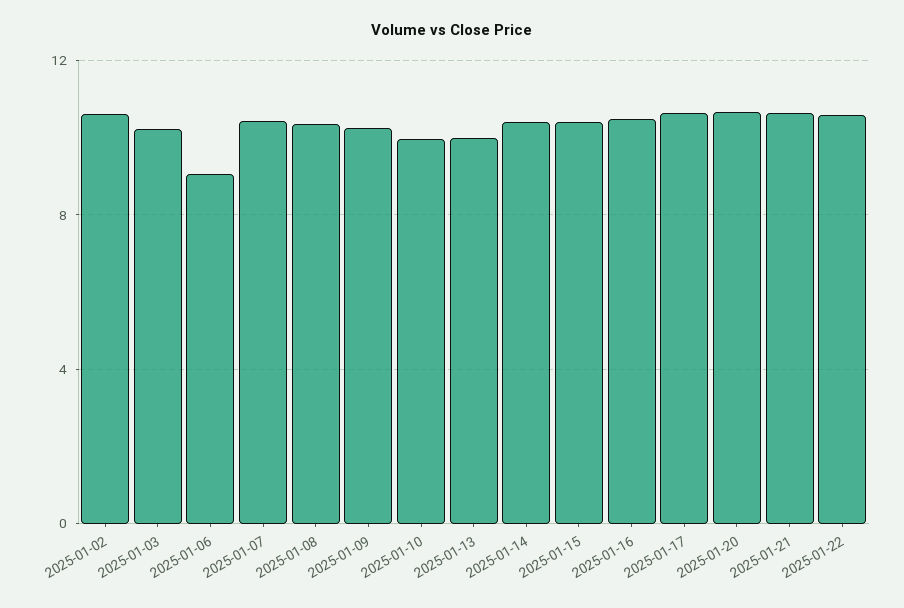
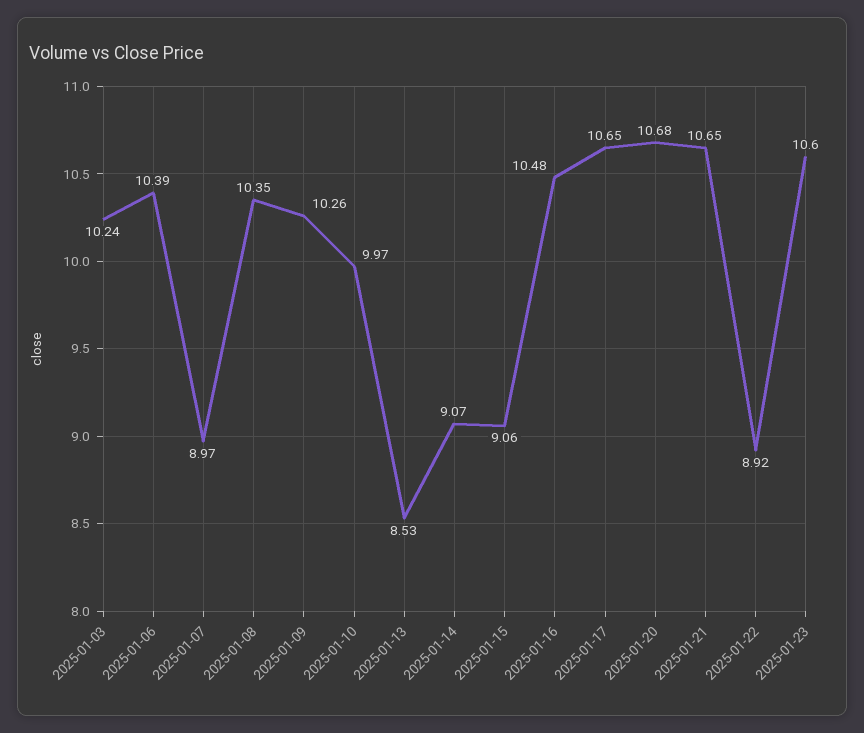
2025-01-02: 10.5 -> none
2025-01-06: 9 -> 10.39
2025-01-07: 10.5 -> 8.97
2025-01-13: 10 -> 8.53
2025-01-14: 10.5 -> 9.07
2025-01-15: 10.5 -> 9.06
2025-01-22: 10.5 -> 8.92
2025-01-23: none -> 10.6

